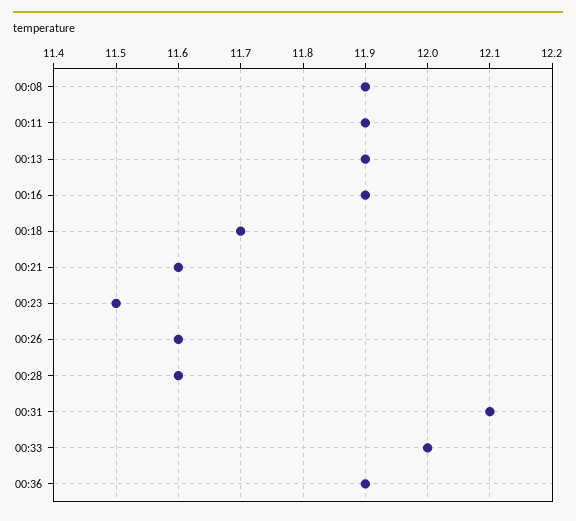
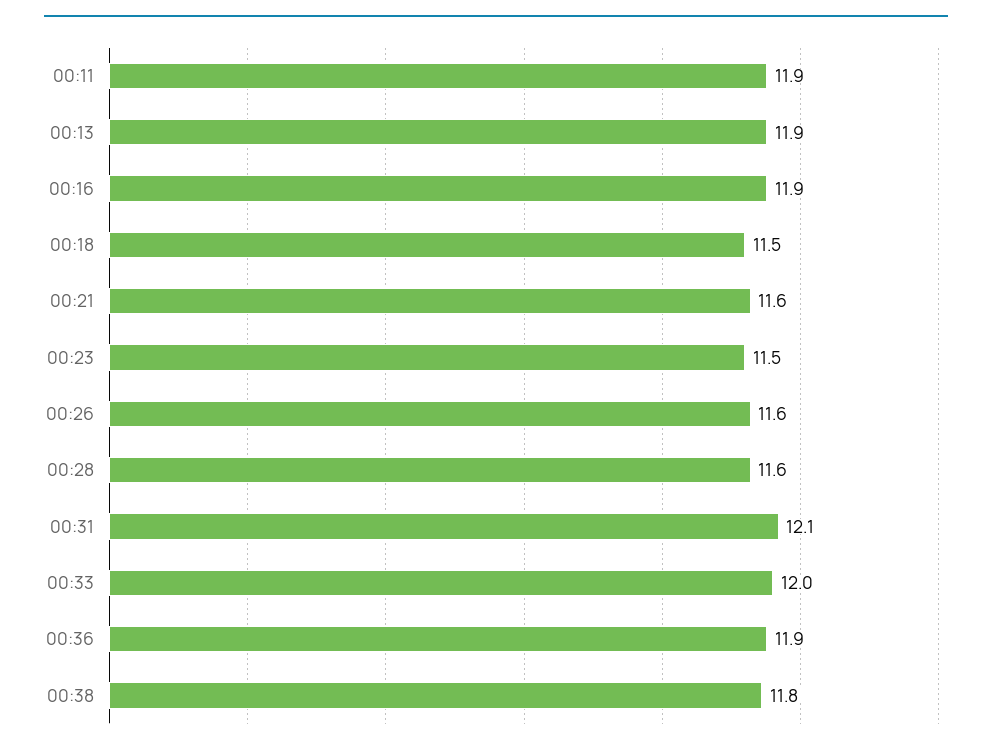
00:08: 11.9 -> none
00:18: 11.7 -> 11.5
00:38: none -> 11.8

